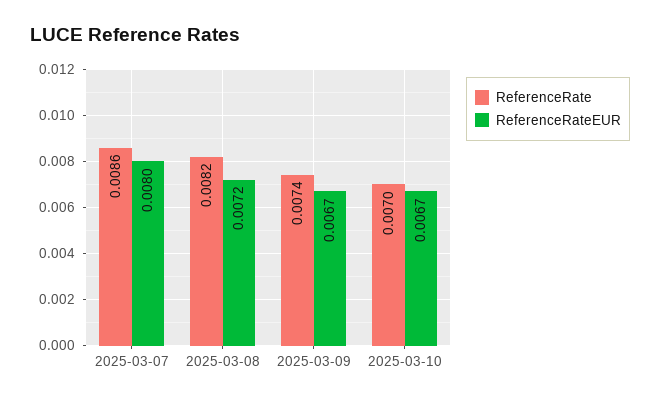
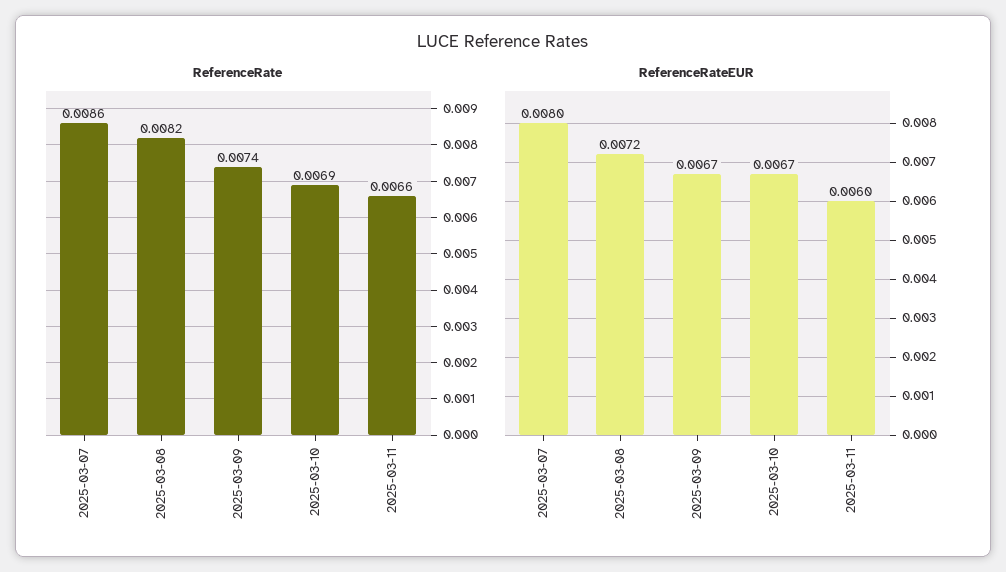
ReferenceRate, 2025-03-10: 0.007 -> 0.0069
ReferenceRate, 2025-03-11: none -> 0.0066
ReferenceRateEUR, 2025-03-11: none -> 0.006

